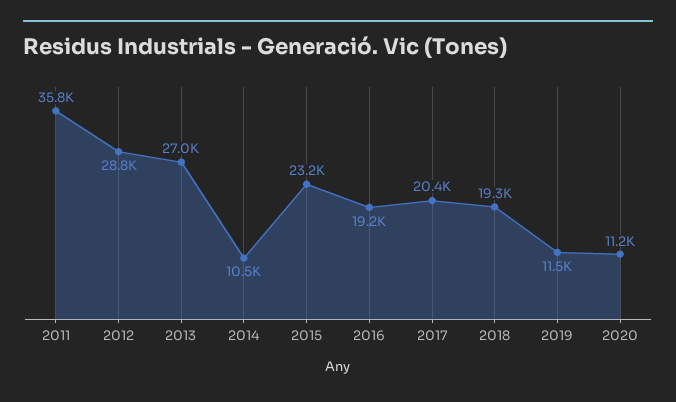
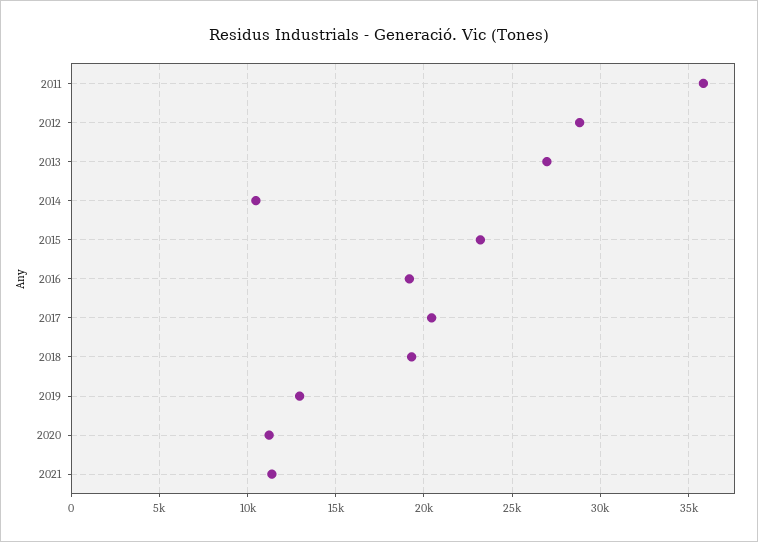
2019: 11500 -> 13000
2021: none -> 11500

